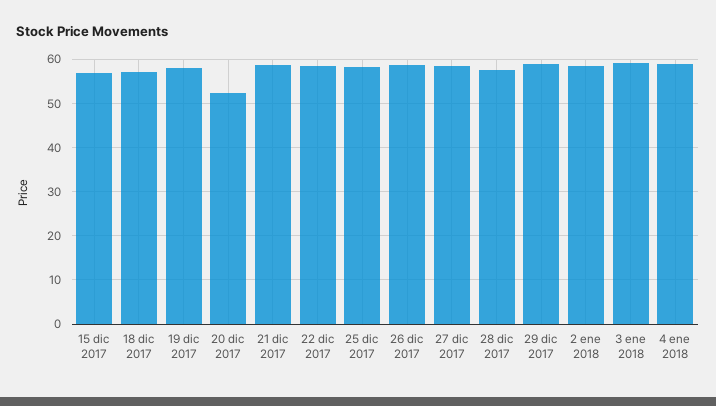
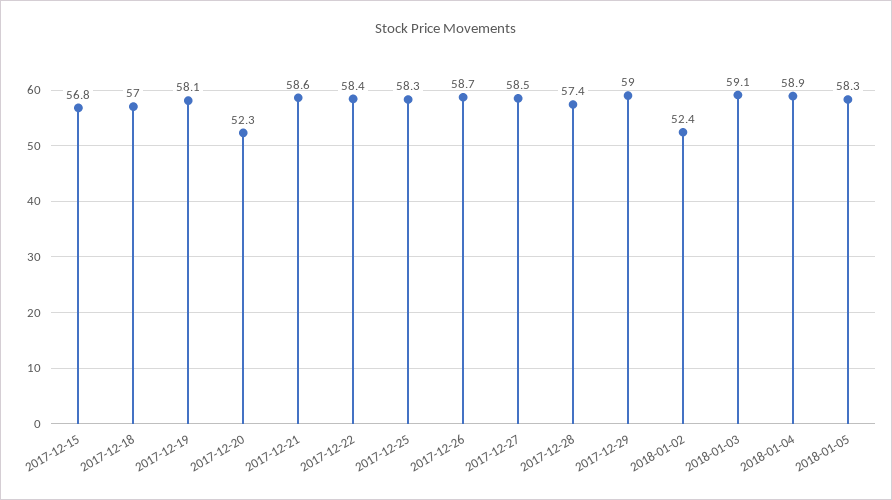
2 ene 2018: 58 -> 52.4
2018-01-05: none -> 58.3

